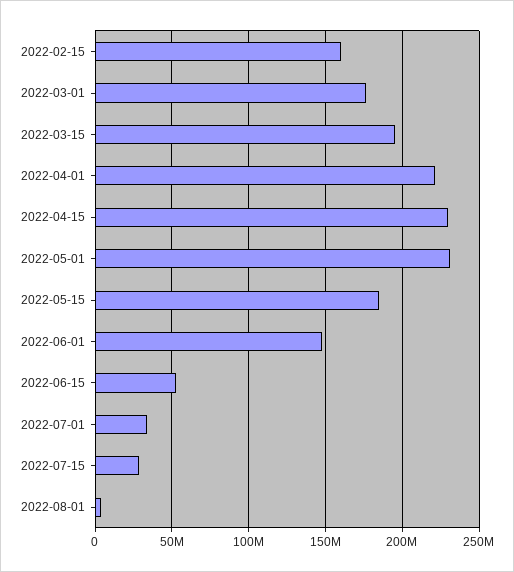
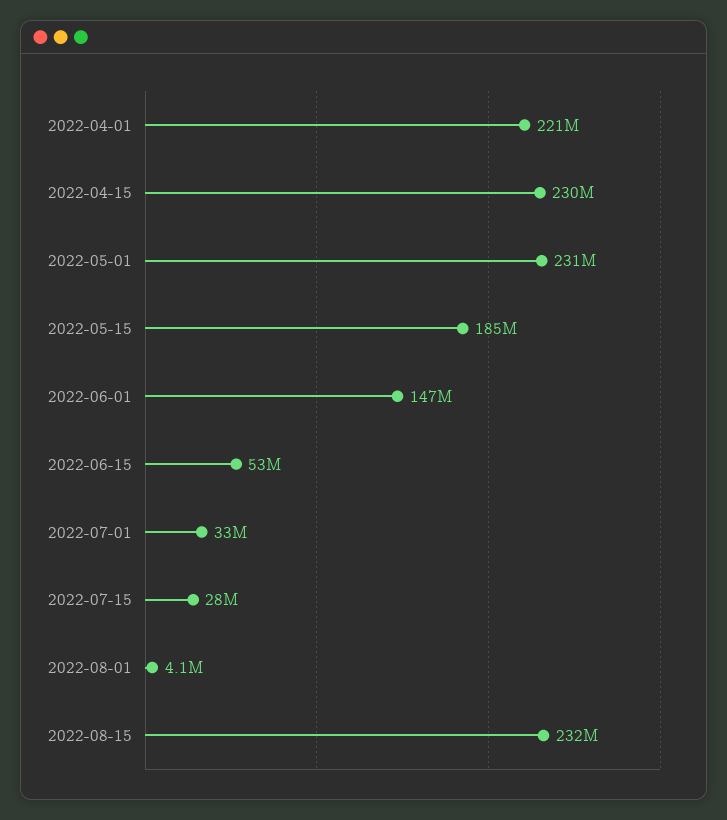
2022-02-15: 160000000 -> none
2022-03-01: 175000000 -> none
2022-03-15: 195000000 -> none
2022-08-15: none -> 232000000

